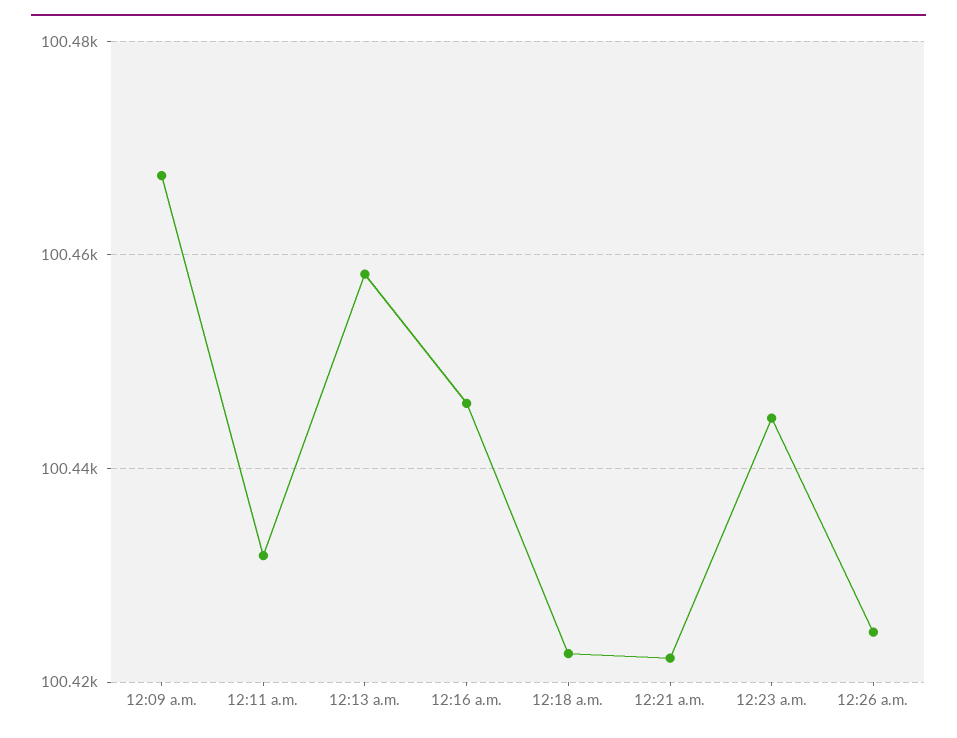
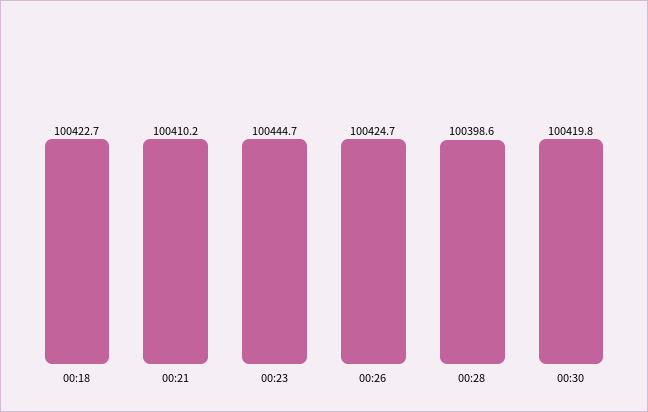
12:09 a.m.: 100468 -> none
12:11 a.m.: 100432 -> none
12:13 a.m.: 100458 -> none
12:16 a.m.: 100446 -> none
12:21 a.m.: 100422 -> 100410.2
00:28: none -> 100398.6
00:30: none -> 100419.8

